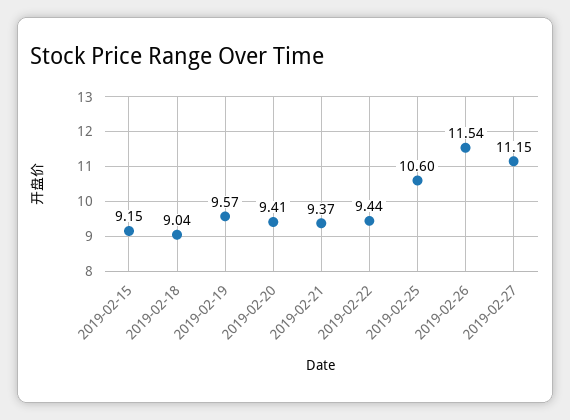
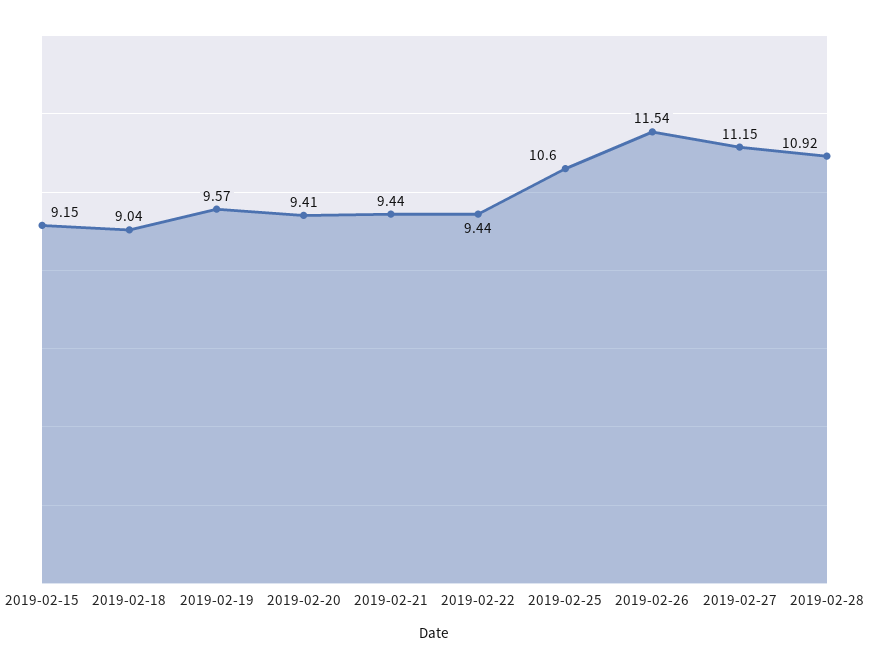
2019-02-21: 9.37 -> 9.44
2019-02-28: none -> 10.92

